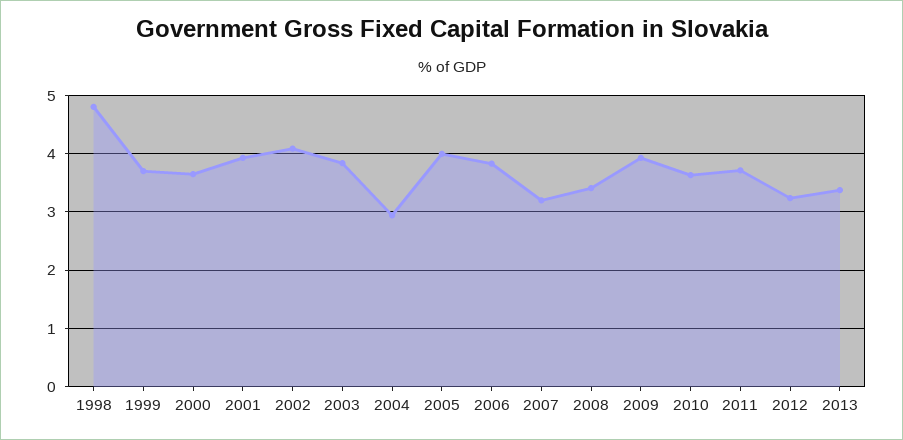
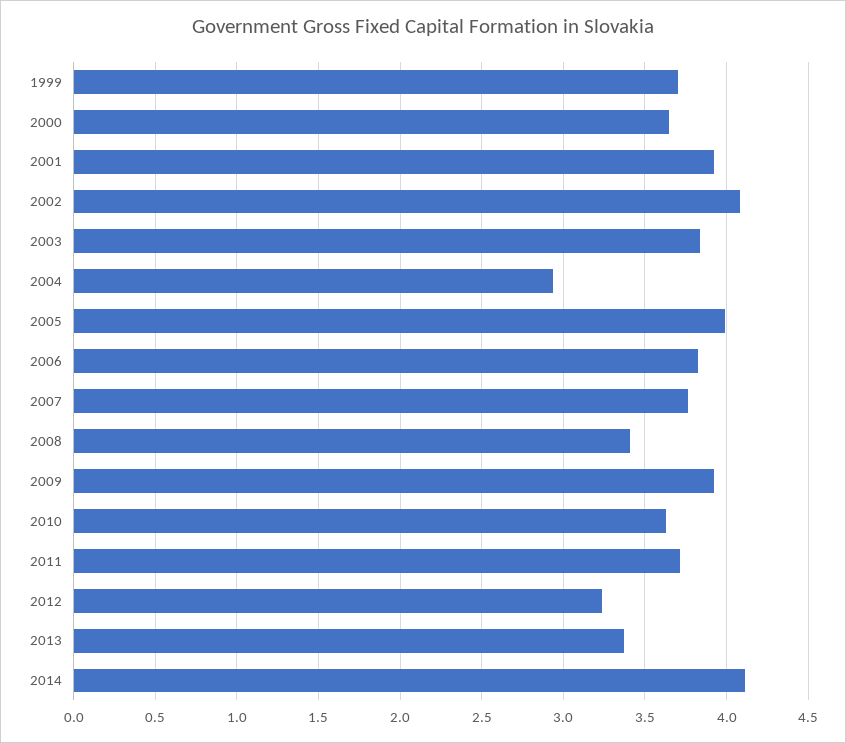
1998: 4.8 -> none
2007: 3.2 -> 3.75
2014: none -> 4.1

